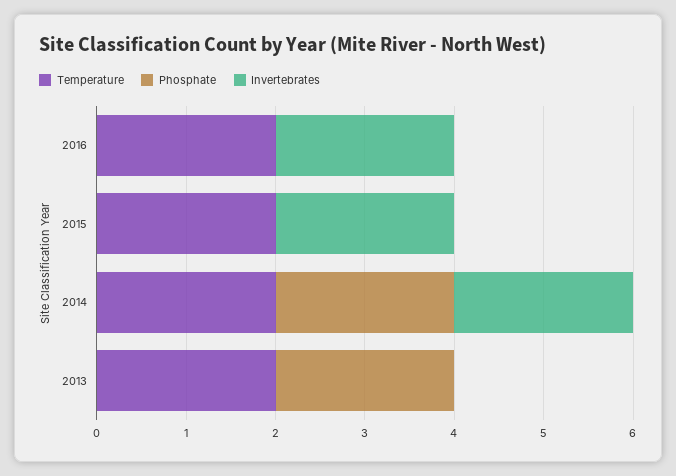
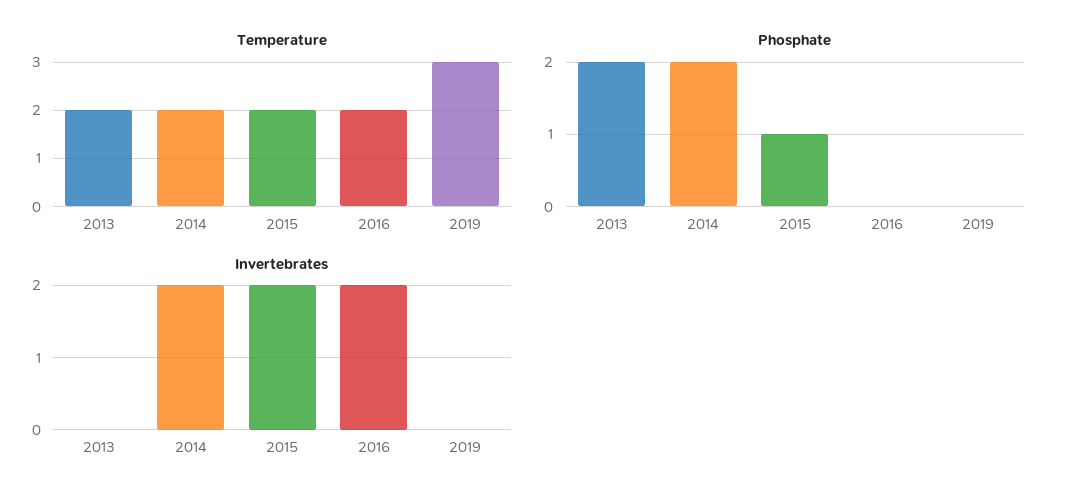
Phosphate, 2015: 0 -> 1
Temperature, 2019: none -> 3
Phosphate, 2019: none -> 0
Invertebrates, 2019: none -> 0

